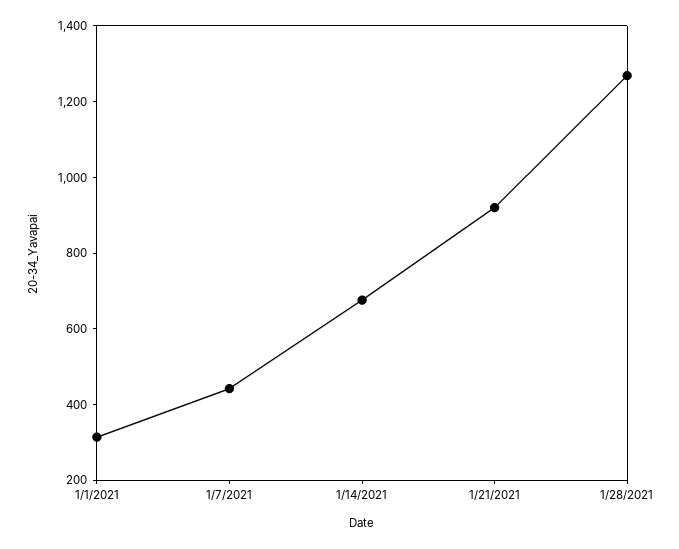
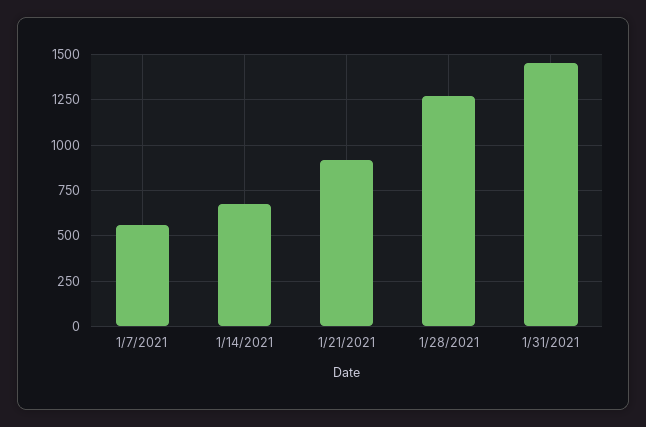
1/1/2021: 300 -> none
1/7/2021: 450 -> 550
1/31/2021: none -> 1450

